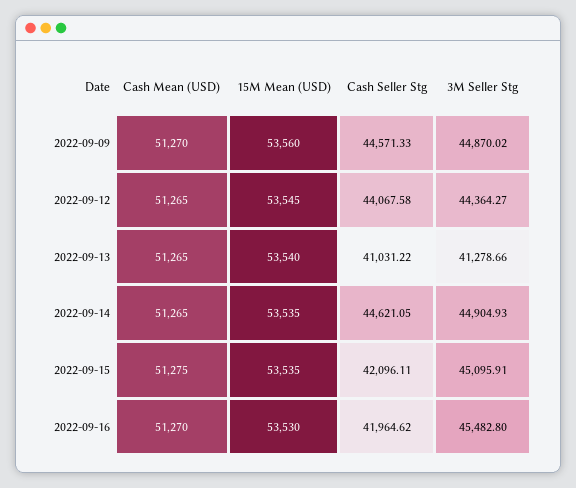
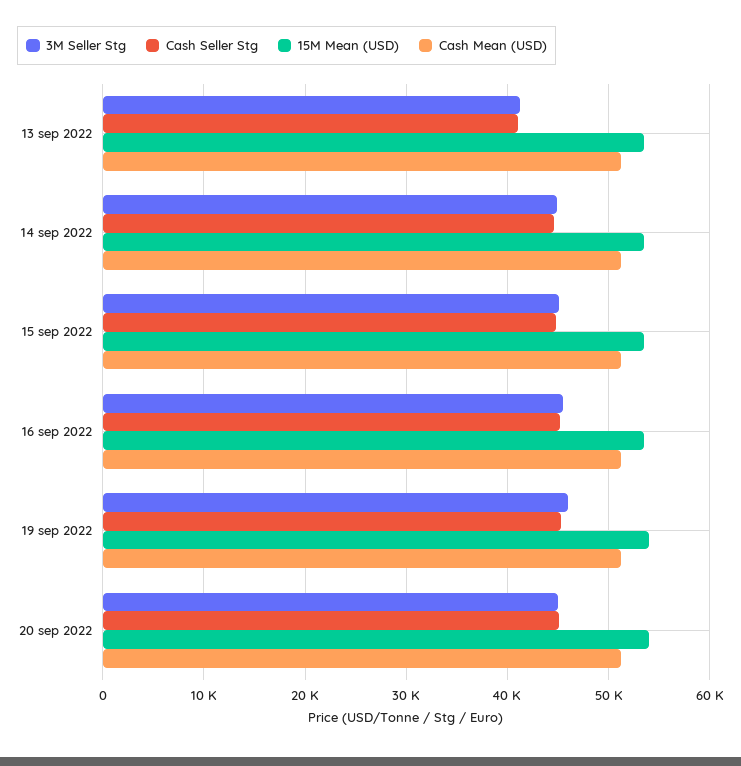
Cash Mean (USD), 2022-09-09: 51270 -> none
15M Mean (USD), 2022-09-09: 53560 -> none
Cash Seller Stg, 2022-09-09: 44571.33 -> none
3M Seller Stg, 2022-09-09: 44870.02 -> none
Cash Mean (USD), 2022-09-12: 51265 -> none
15M Mean (USD), 2022-09-12: 53545 -> none
Cash Seller Stg, 2022-09-12: 44067.58 -> none
3M Seller Stg, 2022-09-12: 44364.27 -> none
Cash Seller Stg, 2022-09-15: 42096.11 -> 45000
Cash Seller Stg, 2022-09-16: 41964.62 -> 45000
3M Seller Stg, 19 sep 2022: none -> 46000
Cash Seller Stg, 19 sep 2022: none -> 45000
15M Mean (USD), 19 sep 2022: none -> 54000
Cash Mean (USD), 19 sep 2022: none -> 51000
3M Seller Stg, 20 sep 2022: none -> 45000
Cash Seller Stg, 20 sep 2022: none -> 45000
15M Mean (USD), 20 sep 2022: none -> 54000
Cash Mean (USD), 20 sep 2022: none -> 51000

